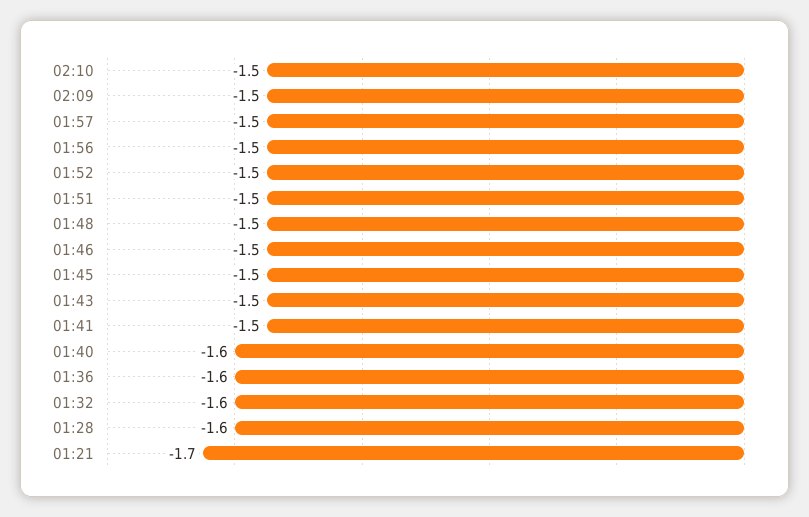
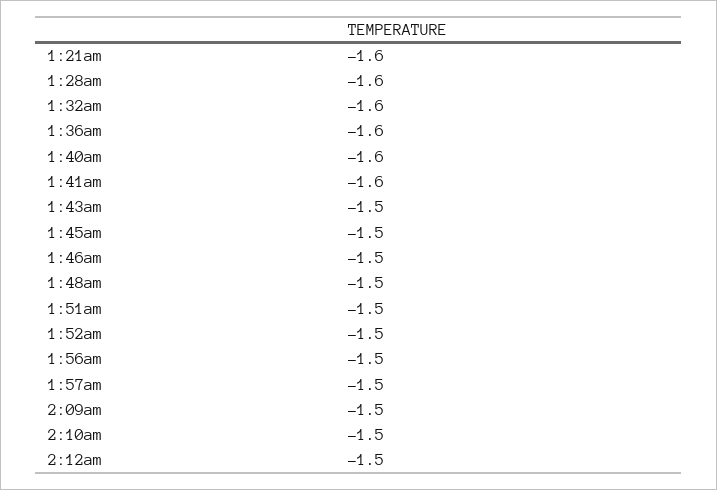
01:41: -1.5 -> -1.6
01:21: -1.7 -> -1.6
2:12am: none -> -1.5

